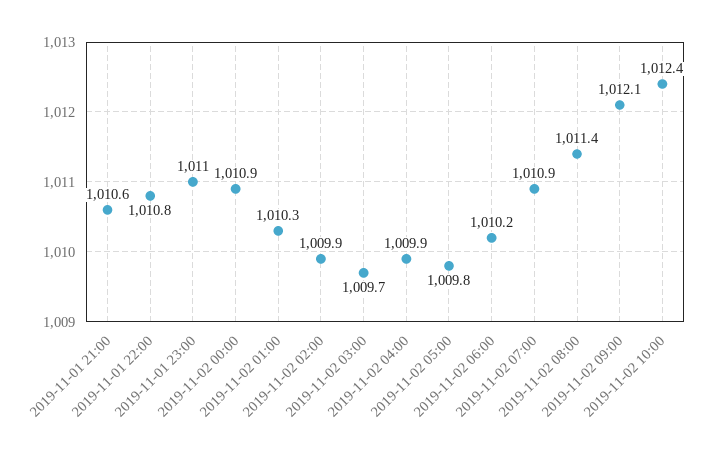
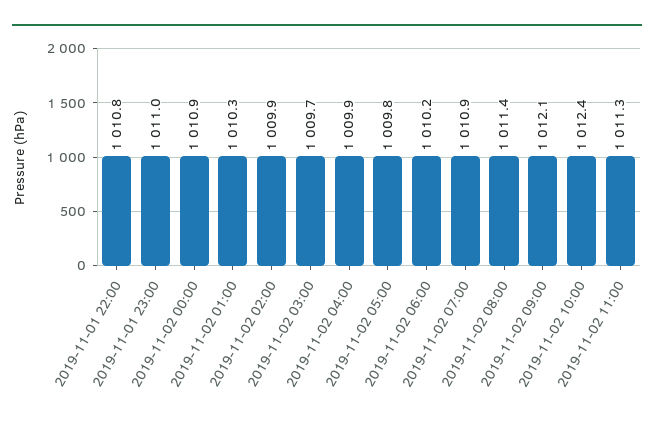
2019-11-01 21:00: 1010.6 -> none
2019-11-02 11:00: none -> 1011.3

